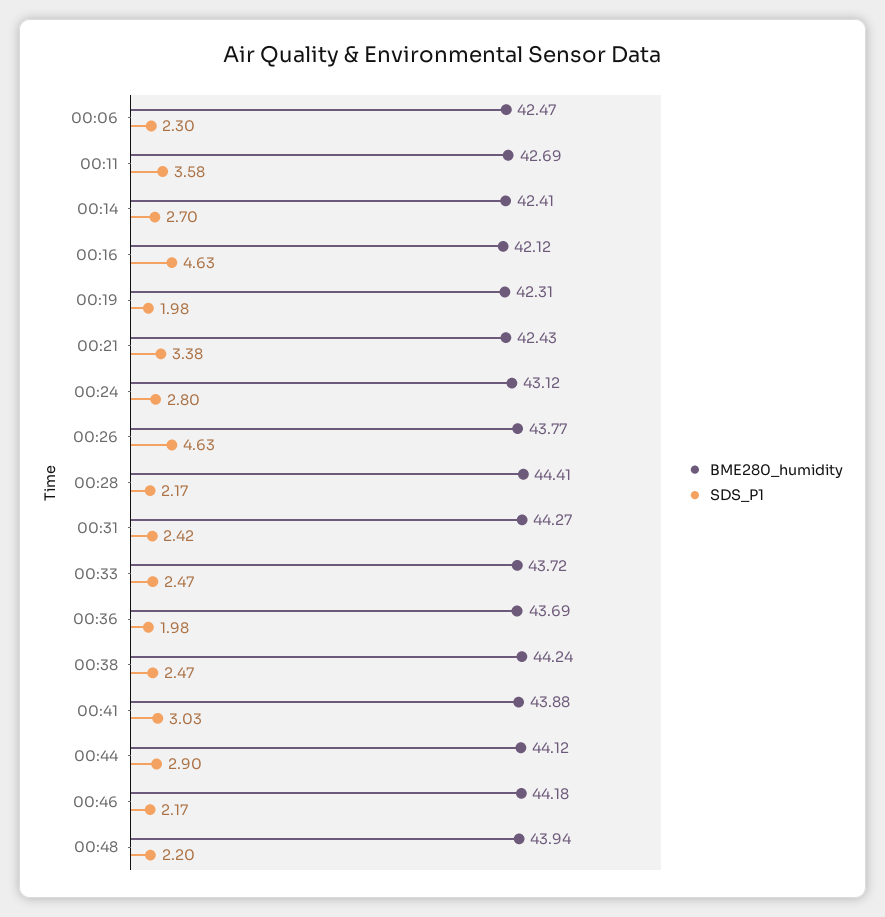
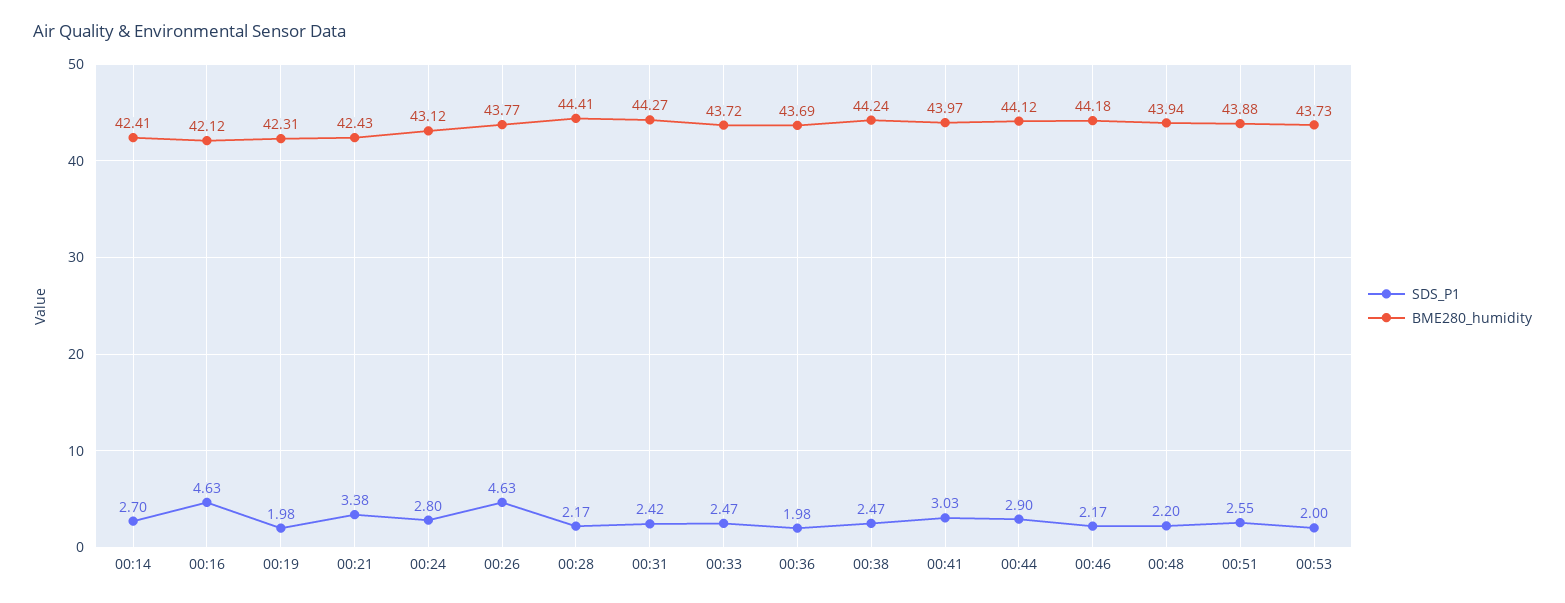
BME280_humidity, 00:06: 42.47 -> none
SDS_P1, 00:06: 2.3 -> none
BME280_humidity, 00:11: 42.69 -> none
SDS_P1, 00:11: 3.58 -> none
BME280_humidity, 00:41: 43.88 -> 43.97
SDS_P1, 00:51: none -> 2.55
BME280_humidity, 00:51: none -> 43.88
SDS_P1, 00:53: none -> 2
BME280_humidity, 00:53: none -> 43.73

